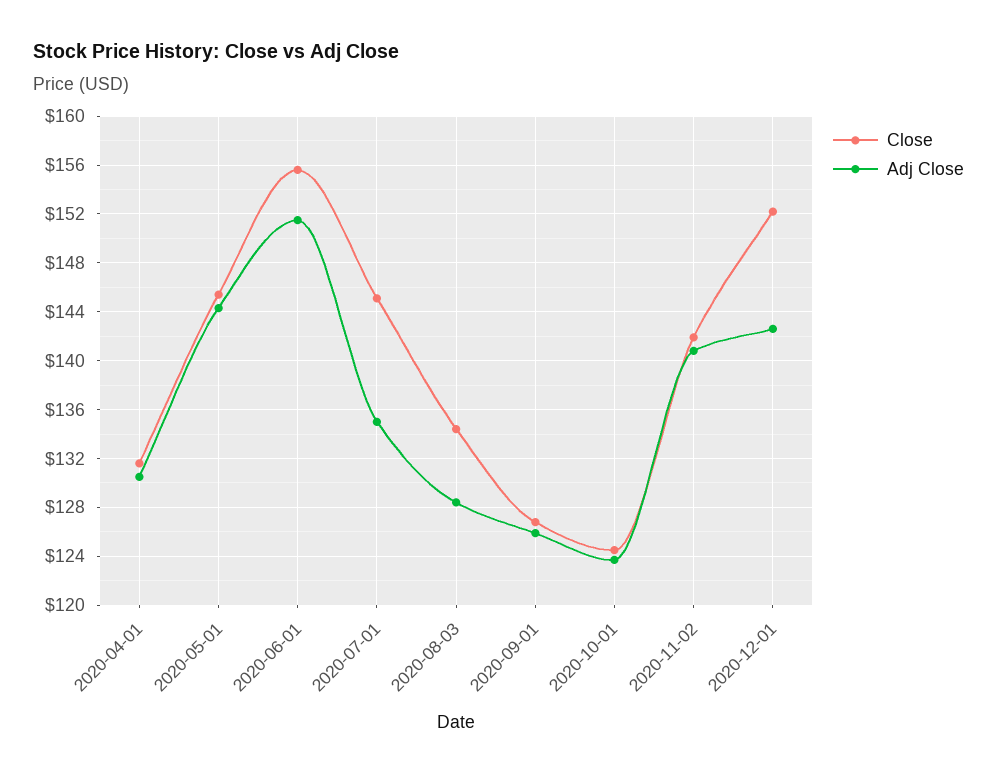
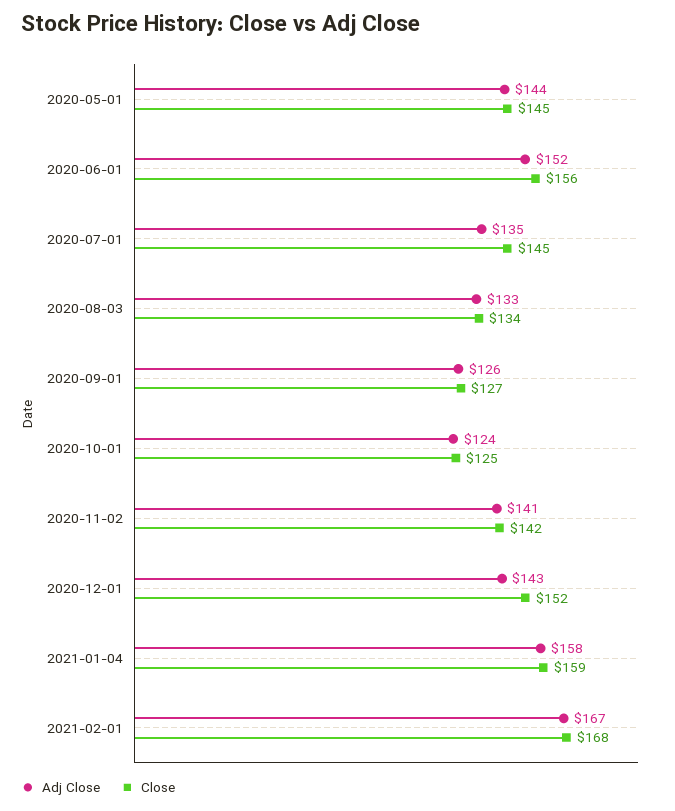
Close, 2020-04-01: 131.5 -> none
Adj Close, 2020-04-01: 130.5 -> none
Adj Close, 2020-08-03: 128.5 -> 133
Adj Close, 2021-01-04: none -> 158
Close, 2021-01-04: none -> 159
Adj Close, 2021-02-01: none -> 167
Close, 2021-02-01: none -> 168

